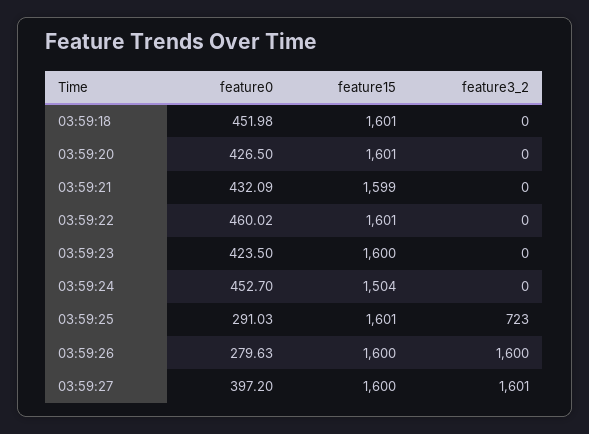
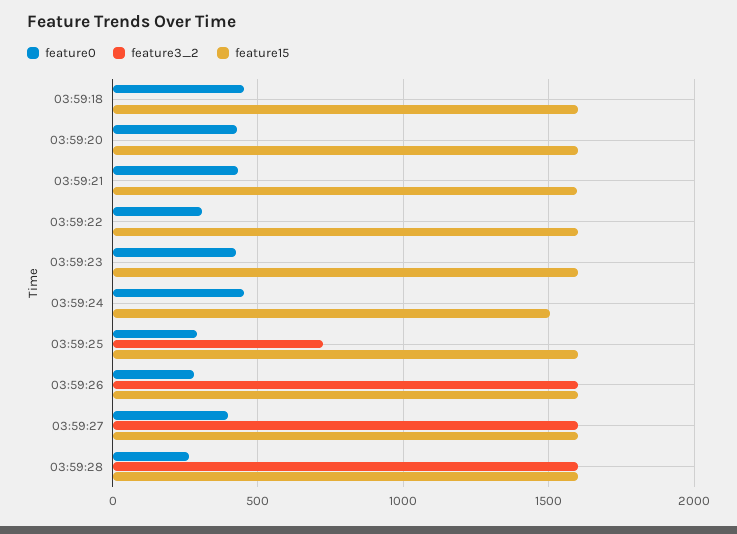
feature0, 03:59:22: 460.02 -> 300
feature0, 03:59:28: none -> 250
feature3_2, 03:59:28: none -> 1600
feature15, 03:59:28: none -> 1600

